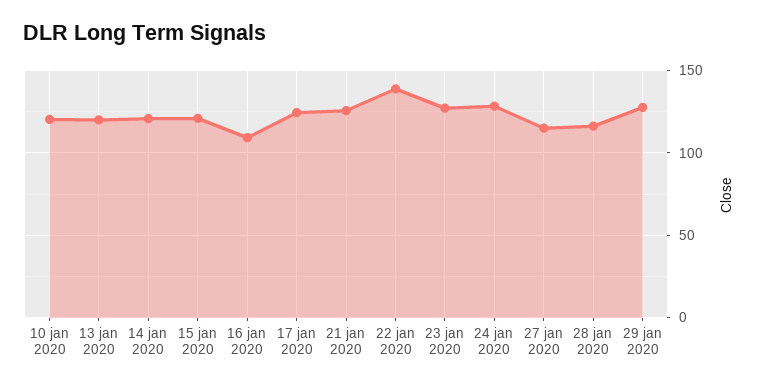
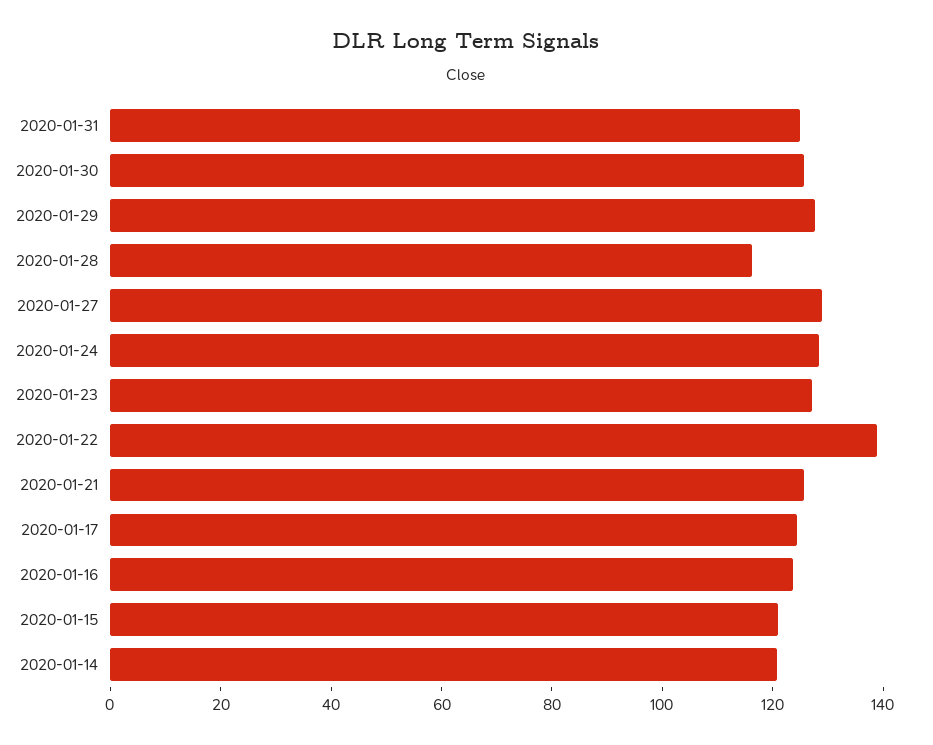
10 jan 2020: 120 -> none
13 jan 2020: 120 -> none
16 jan 2020: 110 -> 125
27 jan 2020: 115 -> 130
2020-01-31: none -> 125
2020-01-30: none -> 125

